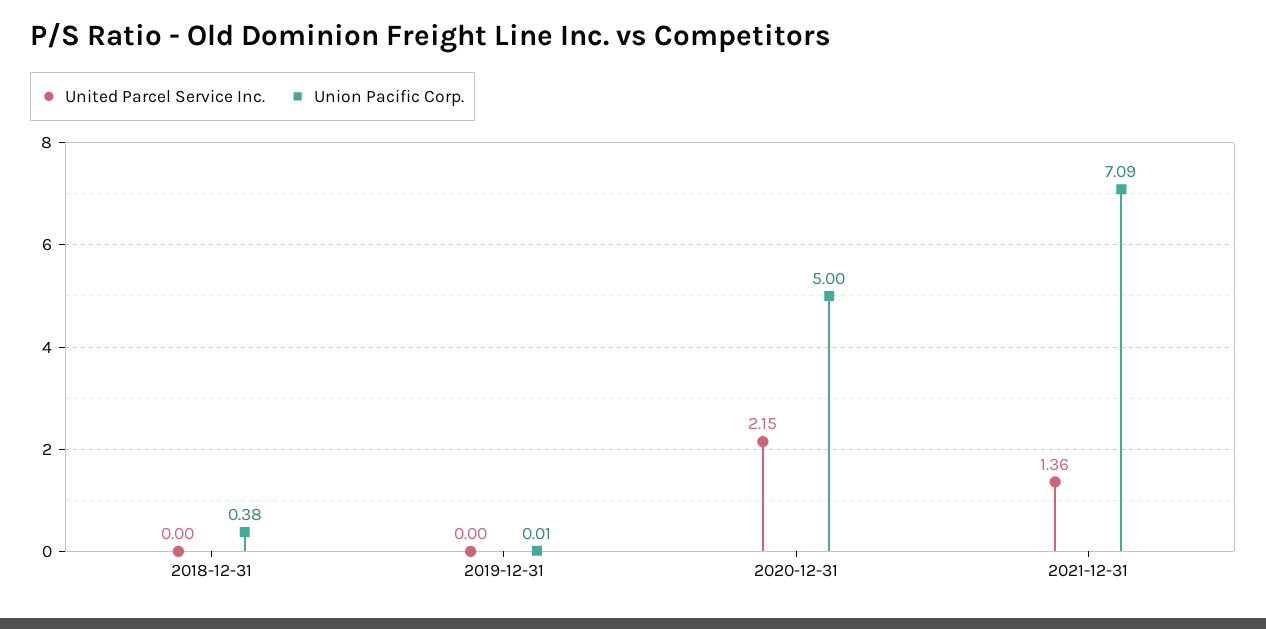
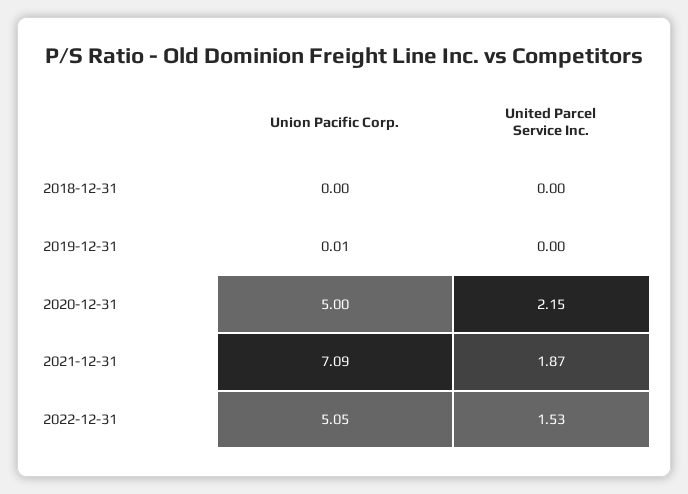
Union Pacific Corp., 2018-12-31: 0.38 -> 0
United Parcel Service Inc., 2021-12-31: 1.36 -> 1.87
Union Pacific Corp., 2022-12-31: none -> 5.05
United Parcel Service Inc., 2022-12-31: none -> 1.53

